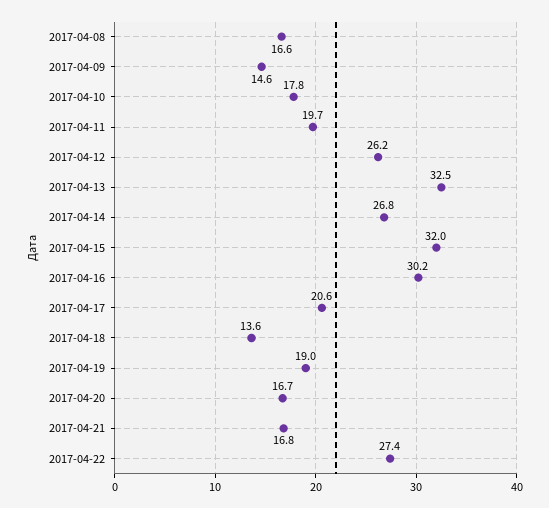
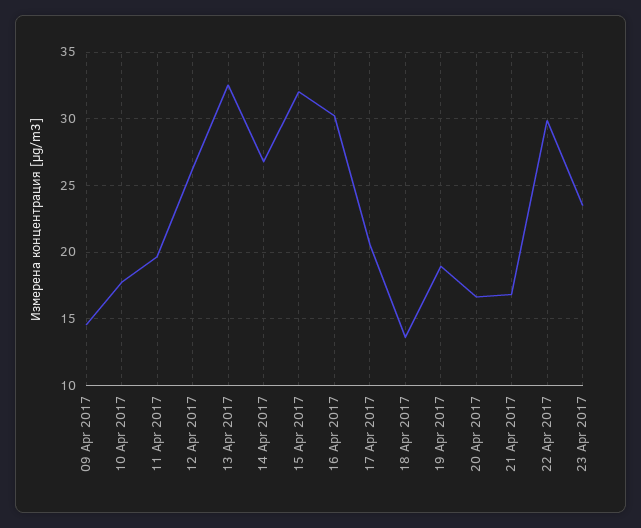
2017-04-08: 16.6 -> none
2017-04-22: 27.4 -> 30
23 Apr 2017: none -> 23.5

